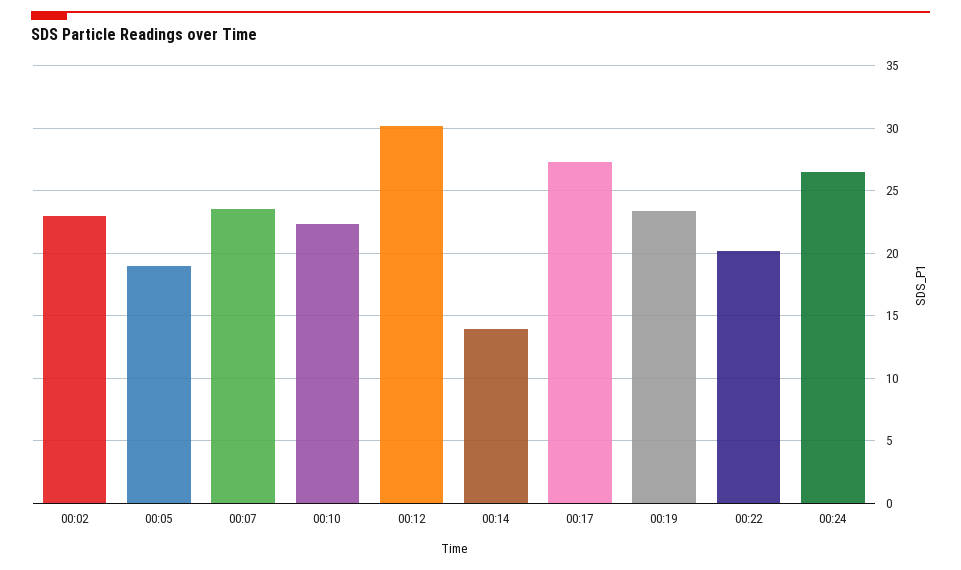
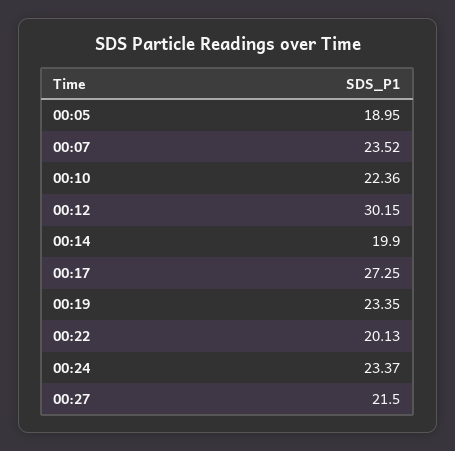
00:02: 23 -> none
00:14: 14 -> 19.9
00:24: 26.5 -> 23.37
00:27: none -> 21.5

